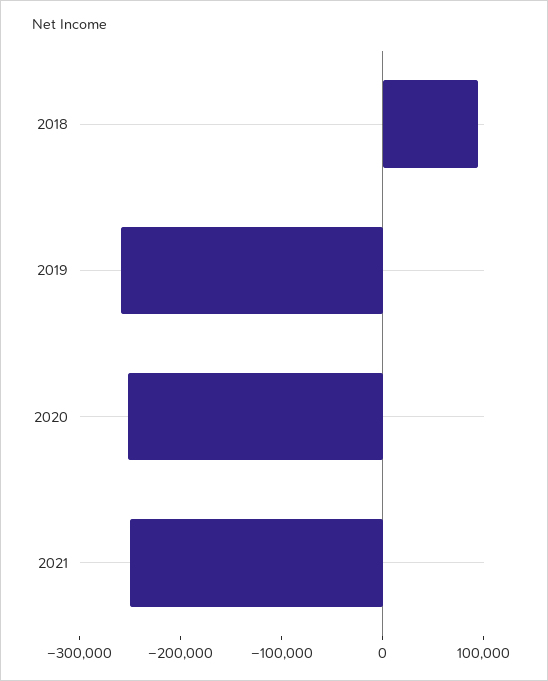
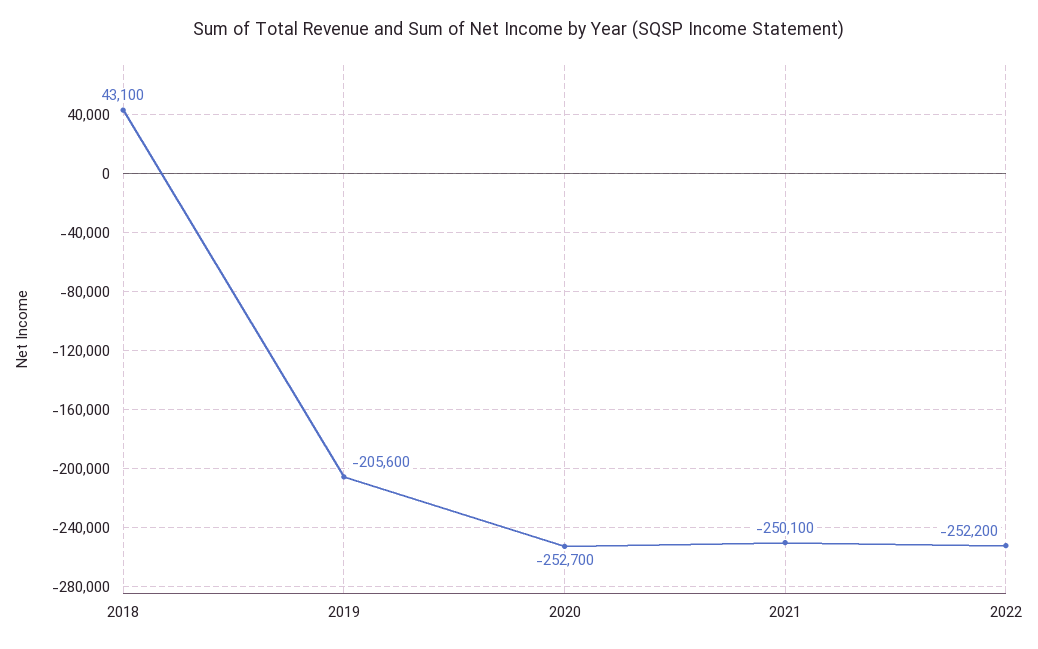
2018: 100000 -> 43100
2019: -260000 -> -205600
2022: none -> -252200

